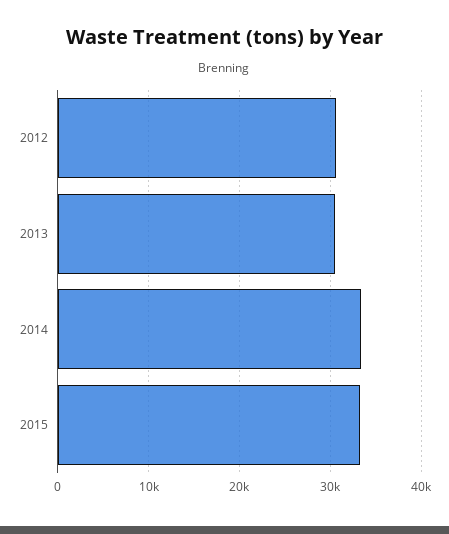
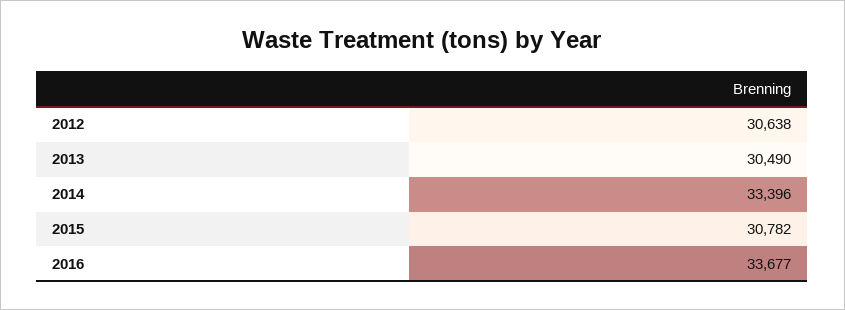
2015: 33000 -> 30782
2016: none -> 33677

